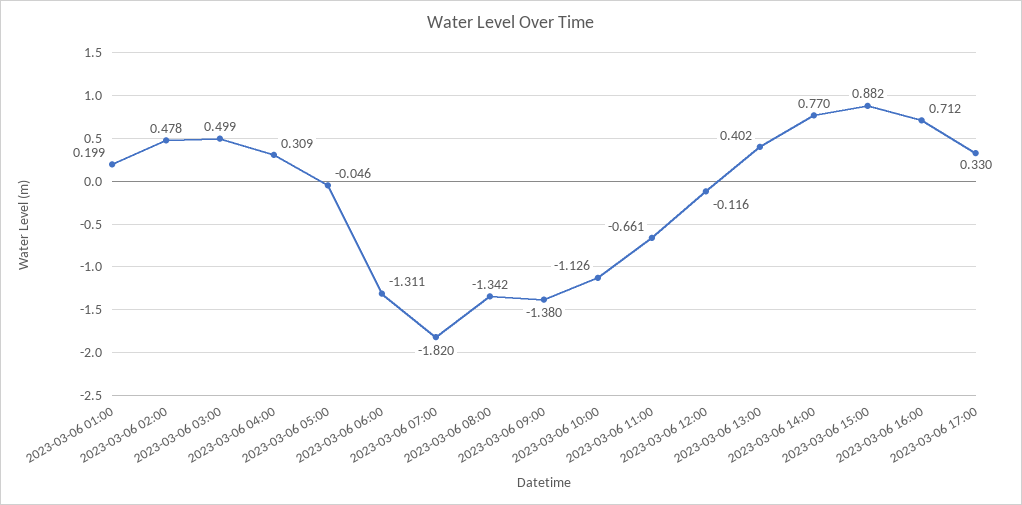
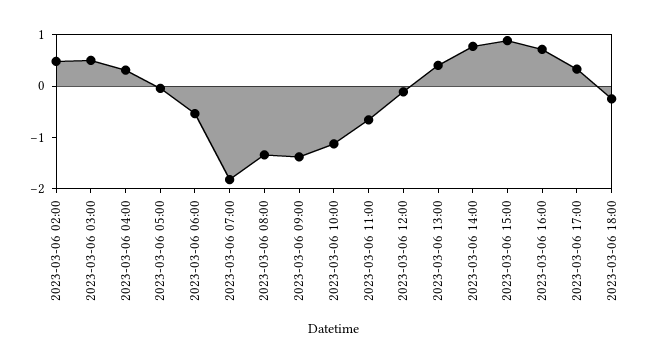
2023-03-06 01:00: 0.199 -> none
2023-03-06 06:00: -1.311 -> -0.6
2023-03-06 18:00: none -> -0.2

